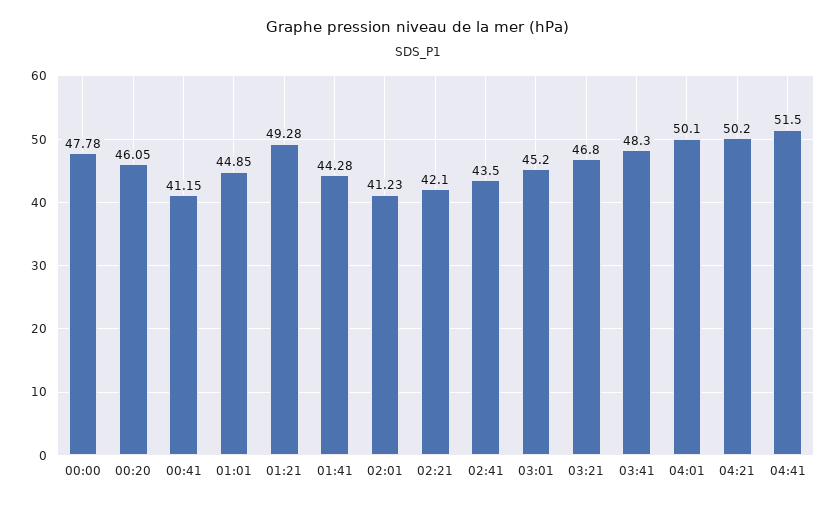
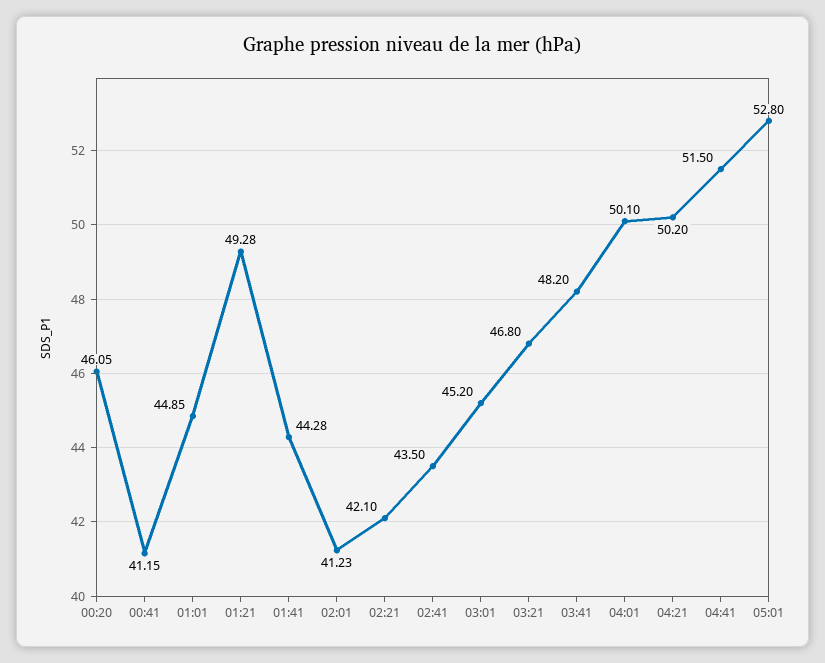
00:00: 47.78 -> none
03:41: 48.3 -> 48.2
05:01: none -> 52.8

